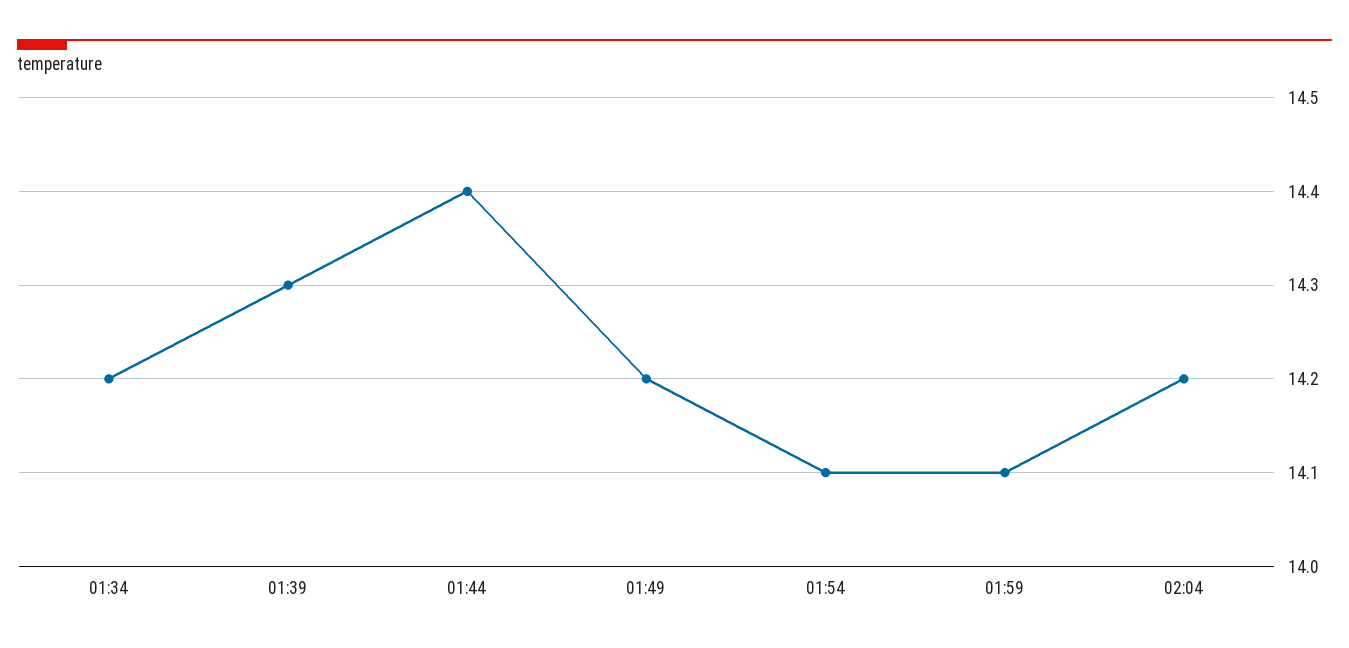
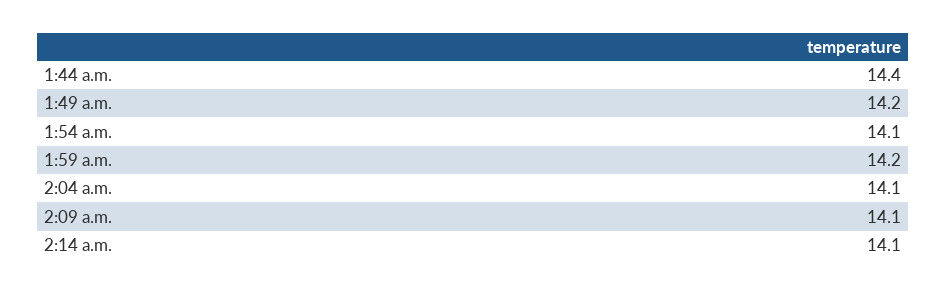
01:34: 14.2 -> none
01:39: 14.3 -> none
01:59: 14.1 -> 14.2
02:04: 14.2 -> 14.1
2:09 a.m.: none -> 14.1
2:14 a.m.: none -> 14.1

